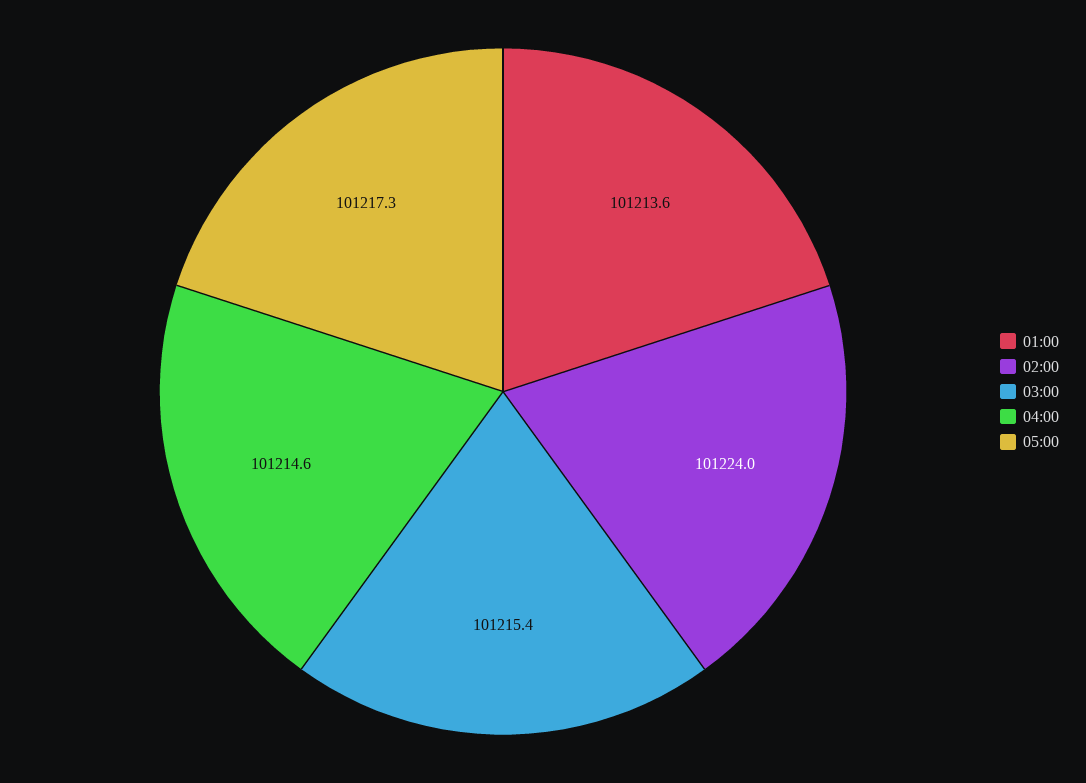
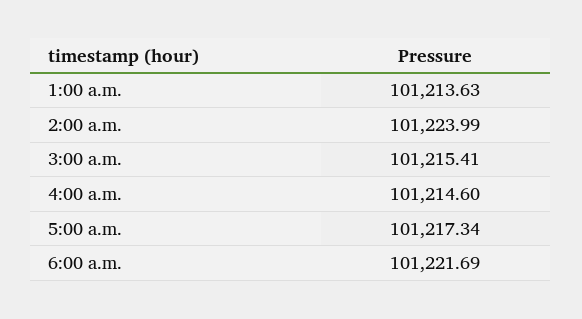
6:00 a.m.: none -> 101221.69

